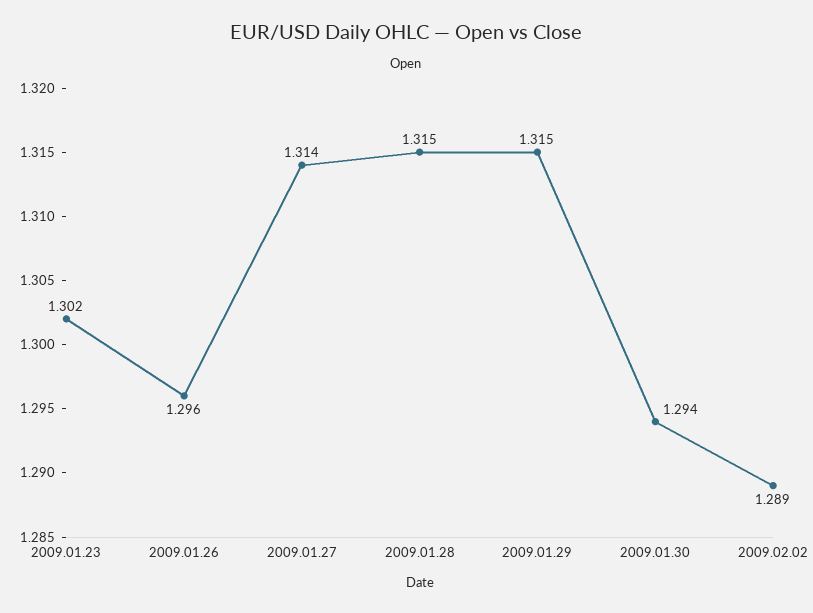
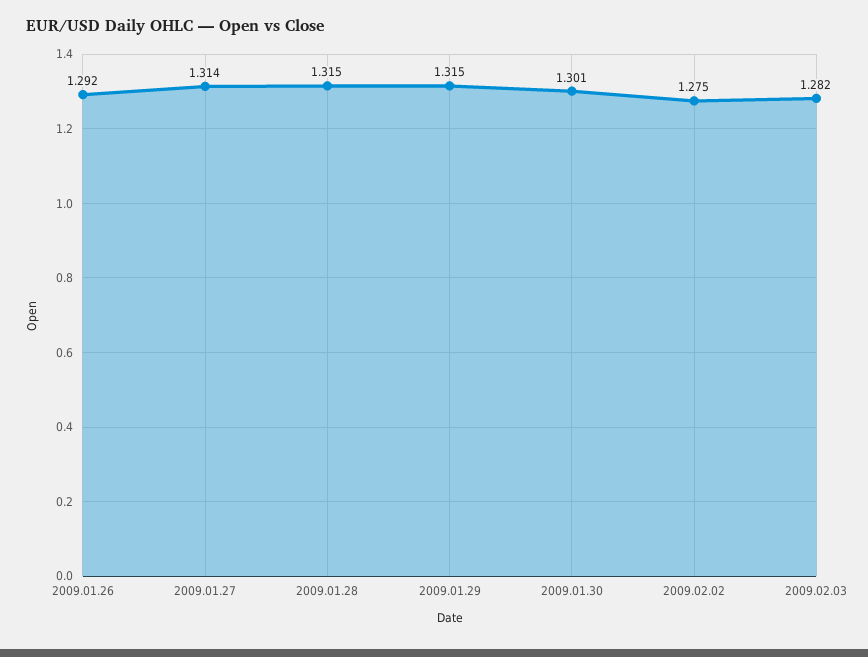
2009.01.23: 1.302 -> none
2009.01.26: 1.296 -> 1.292
2009.01.30: 1.294 -> 1.301
2009.02.02: 1.289 -> 1.275
2009.02.03: none -> 1.282

